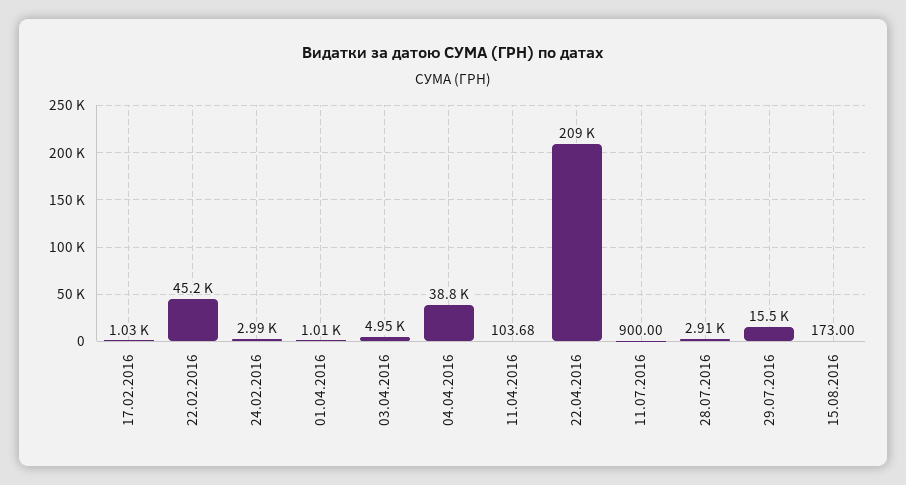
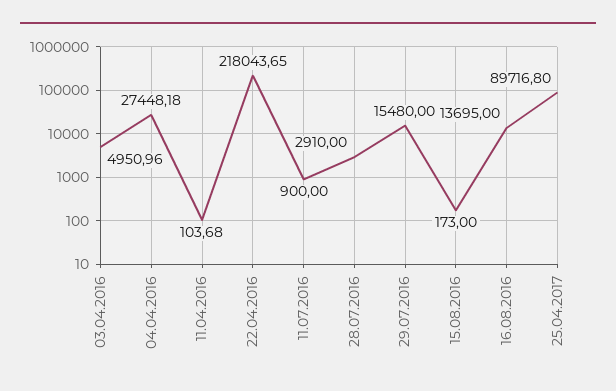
17.02.2016: 1030 -> none
22.02.2016: 45200 -> none
24.02.2016: 2990 -> none
01.04.2016: 1010 -> none
04.04.2016: 38800 -> 27448.18
22.04.2016: 209000 -> 218043.65
16.08.2016: none -> 13695
25.04.2017: none -> 89716.8

